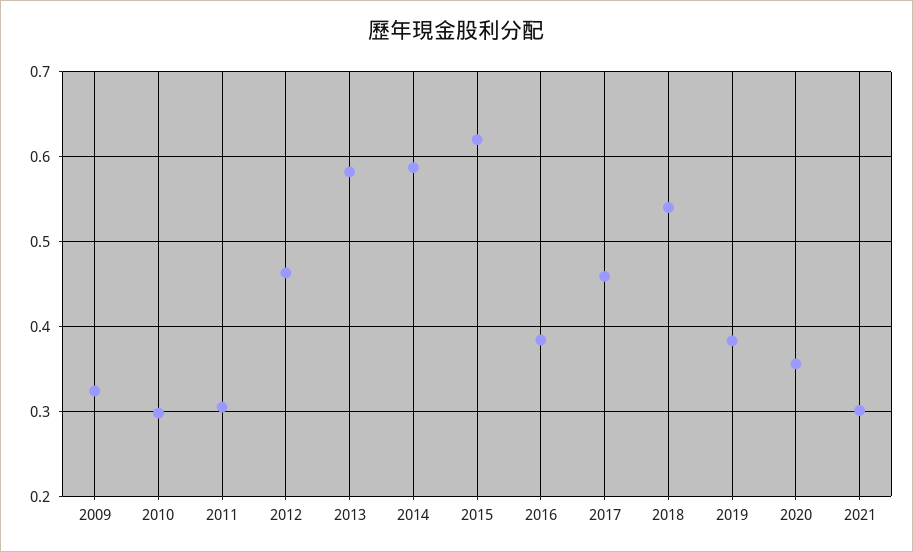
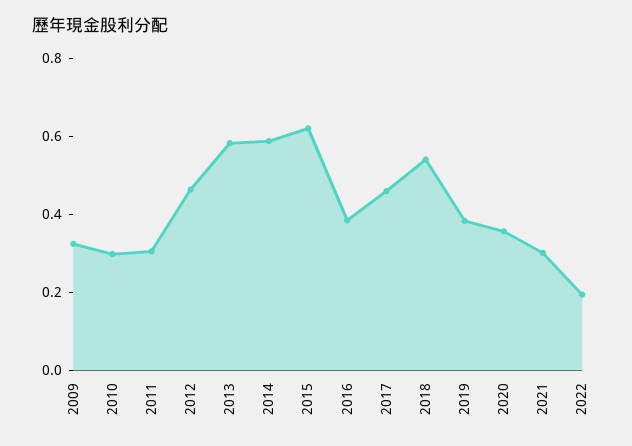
2022: none -> 0.2

